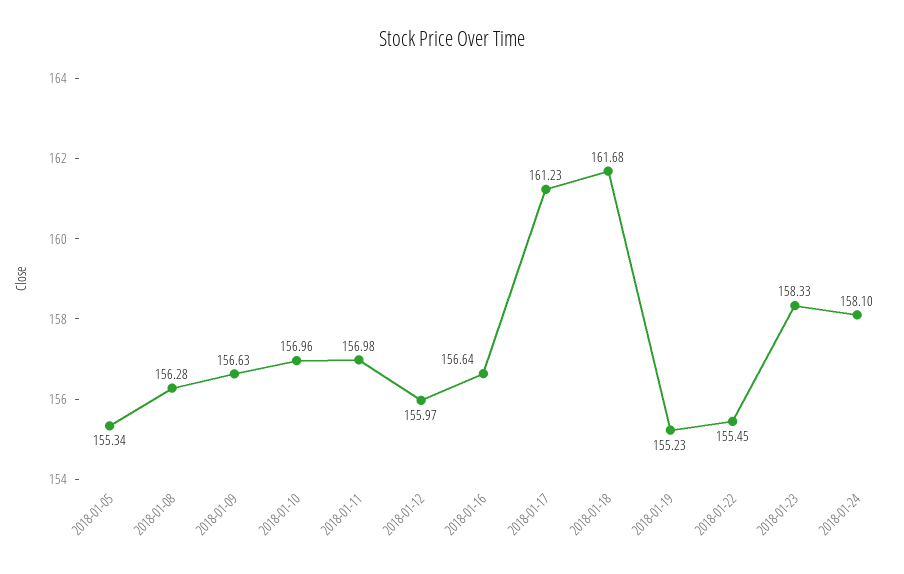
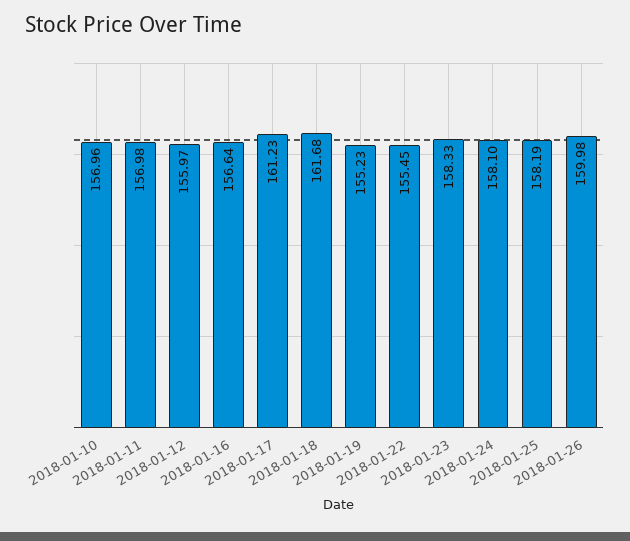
2018-01-05: 155.34 -> none
2018-01-08: 156.28 -> none
2018-01-09: 156.63 -> none
2018-01-25: none -> 158.19
2018-01-26: none -> 159.98

